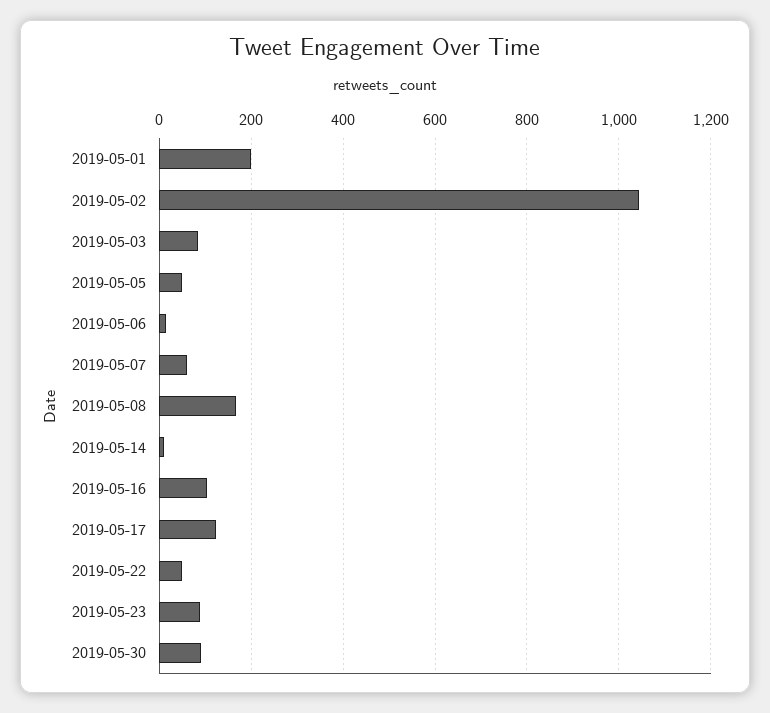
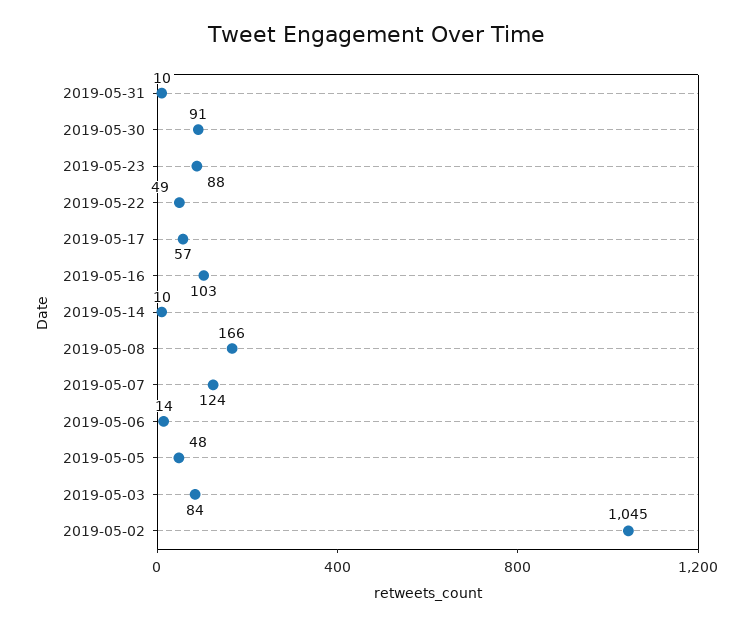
2019-05-01: 200 -> none
2019-05-07: 60 -> 124
2019-05-17: 120 -> 57
2019-05-31: none -> 10

